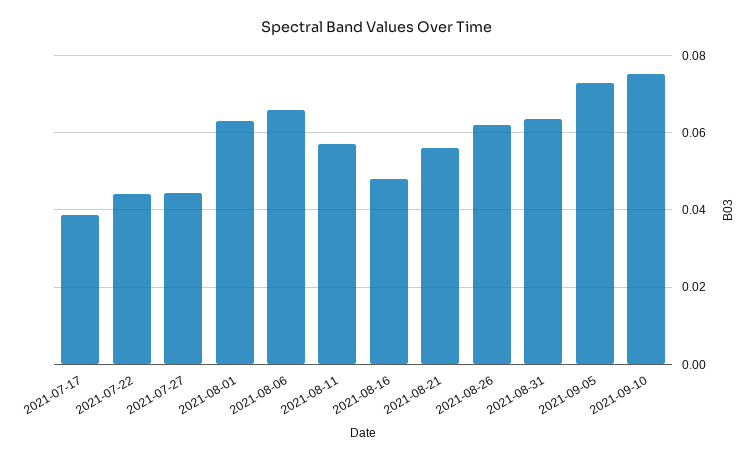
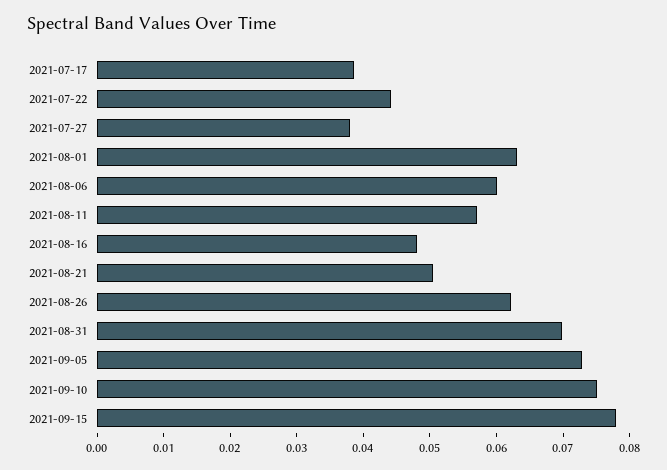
2021-07-27: 0.044 -> 0.038
2021-08-06: 0.066 -> 0.06
2021-08-21: 0.056 -> 0.05
2021-08-31: 0.064 -> 0.07
2021-09-15: none -> 0.078

